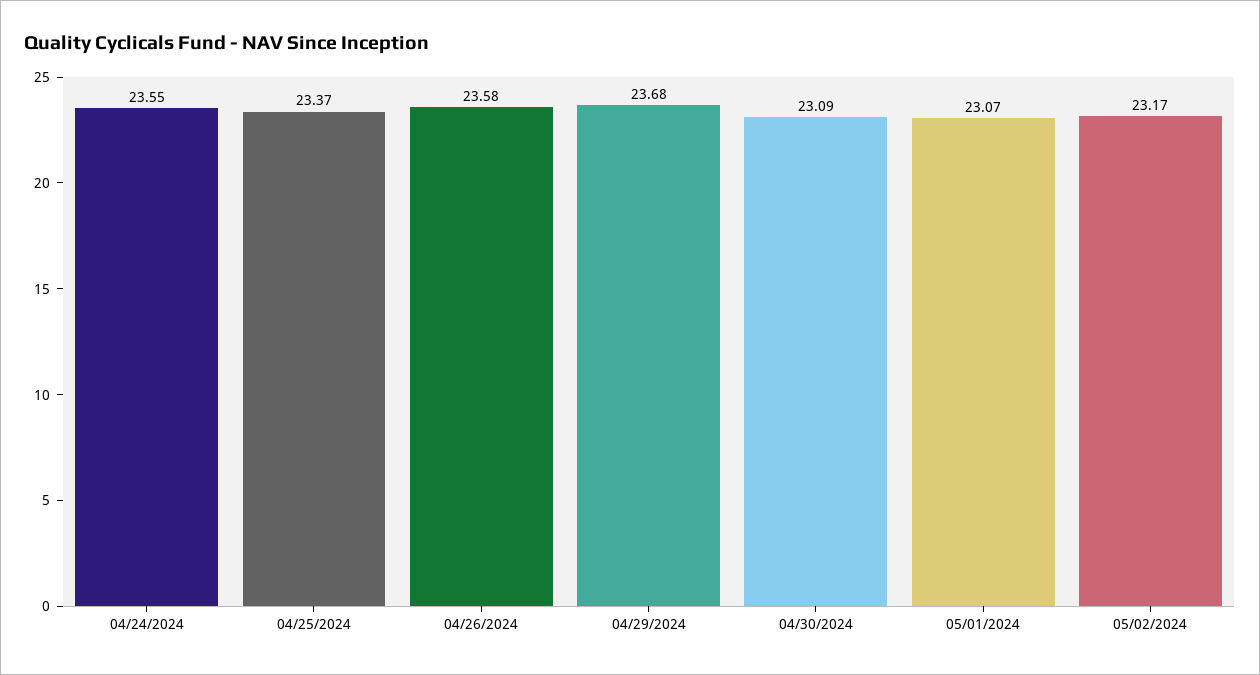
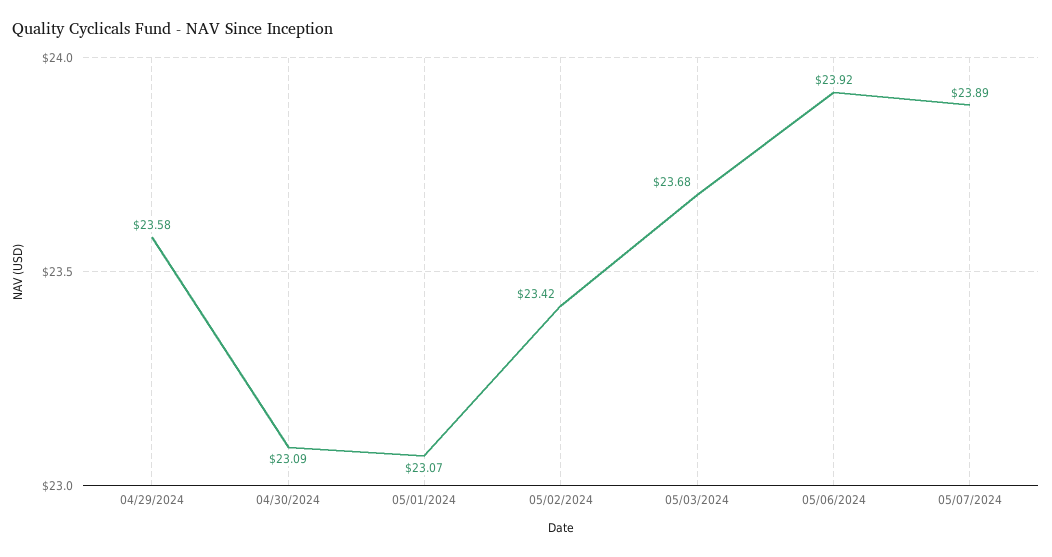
04/24/2024: 23.55 -> none
04/25/2024: 23.37 -> none
04/26/2024: 23.58 -> none
04/29/2024: 23.68 -> 23.58
05/02/2024: 23.17 -> 23.42
05/03/2024: none -> 23.68
05/06/2024: none -> 23.92
05/07/2024: none -> 23.89

